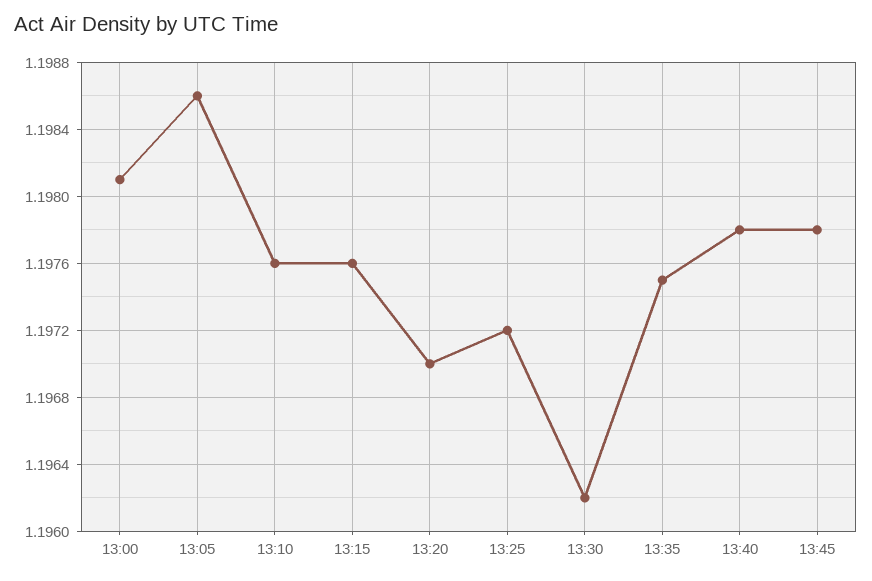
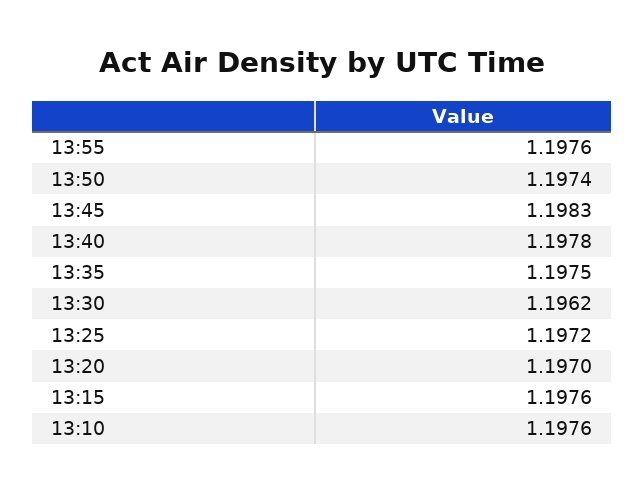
13:00: 1.1981 -> none
13:05: 1.1986 -> none
13:45: 1.1978 -> 1.1983
13:55: none -> 1.1976
13:50: none -> 1.1974

